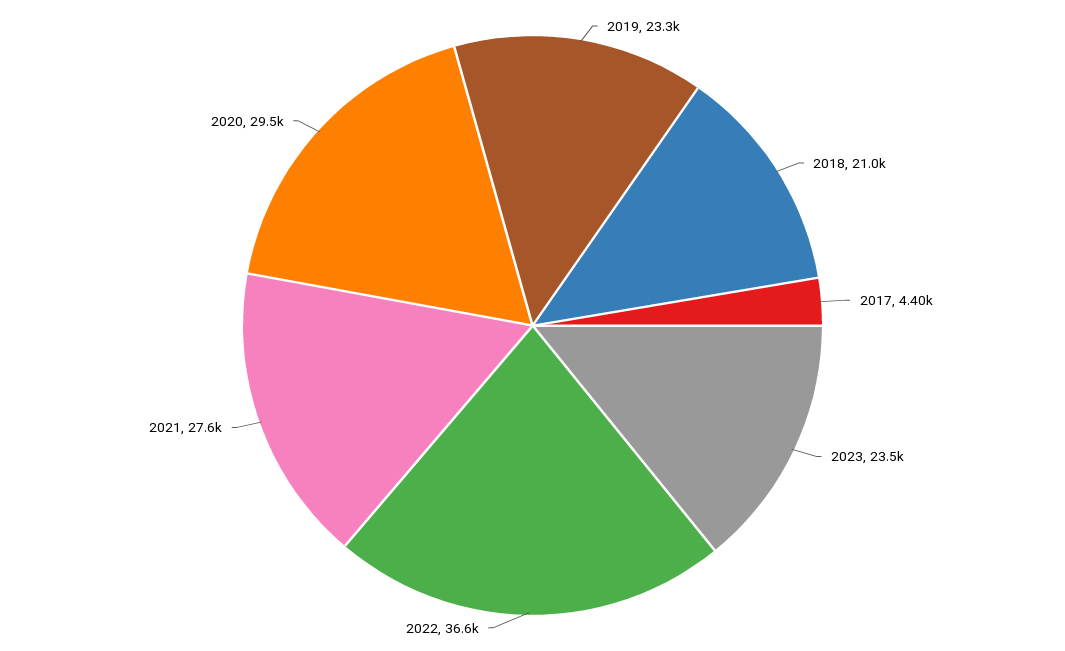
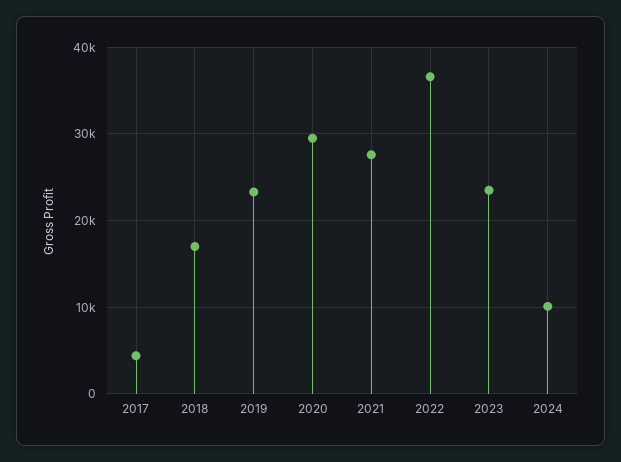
2018: 21000 -> 17000
2024: none -> 10000

